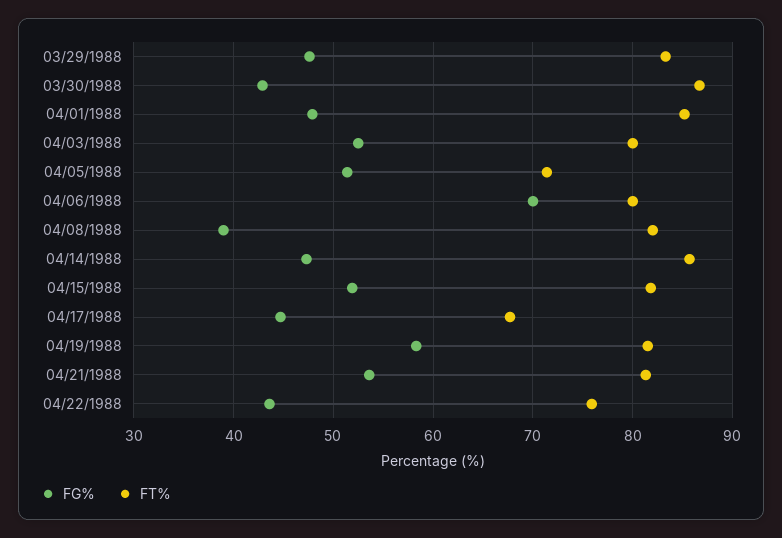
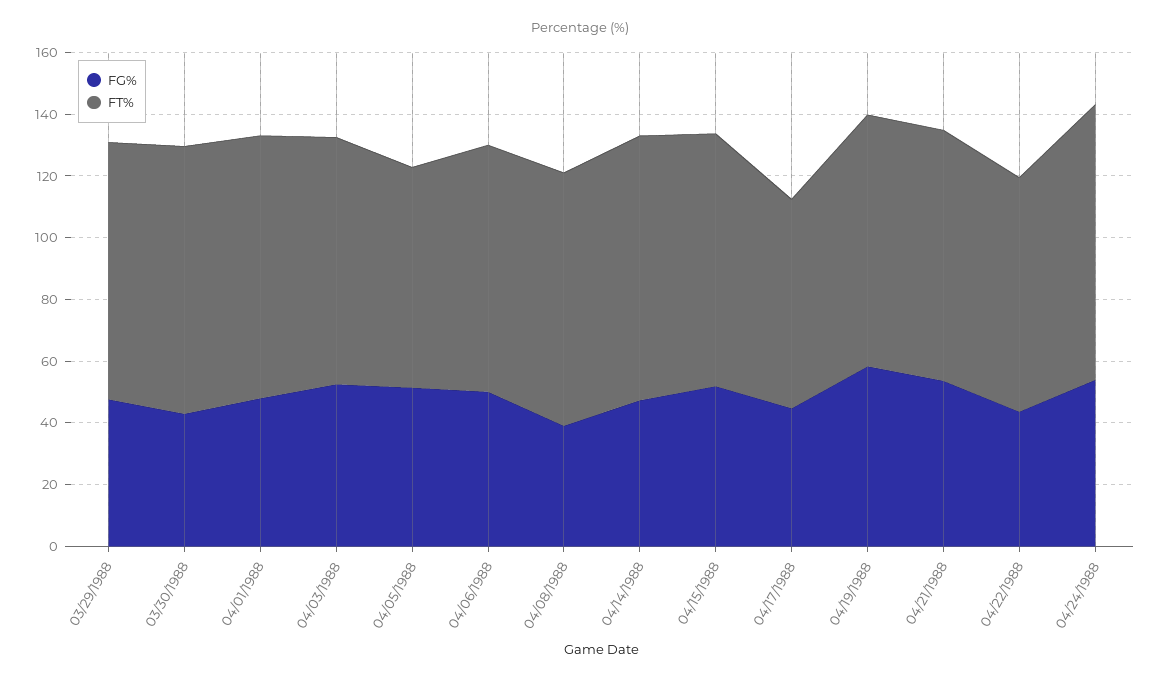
FG%, 04/06/1988: 70 -> 50
FG%, 04/24/1988: none -> 55
FT%, 04/24/1988: none -> 90

